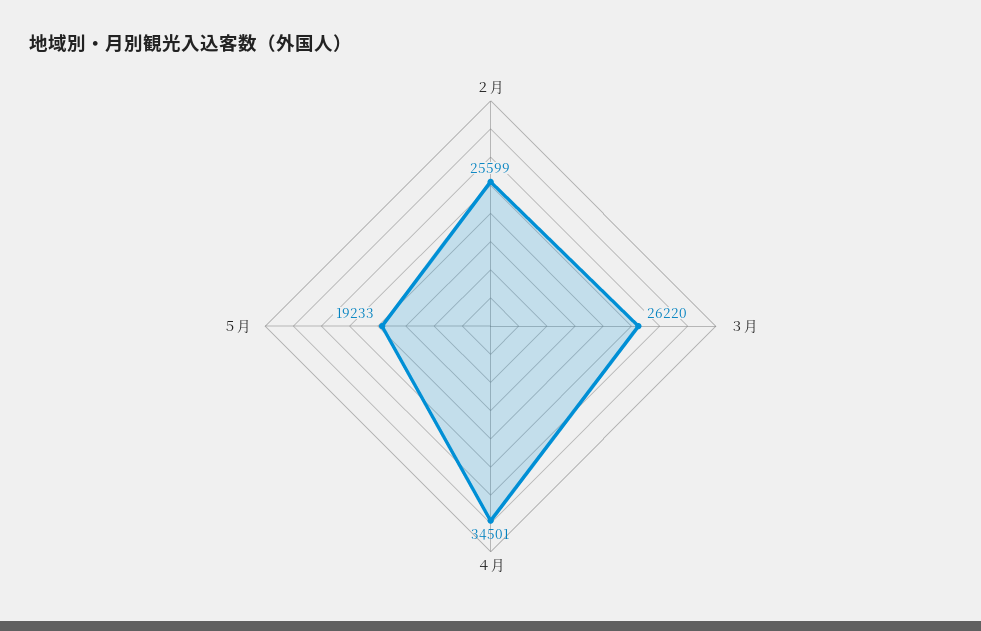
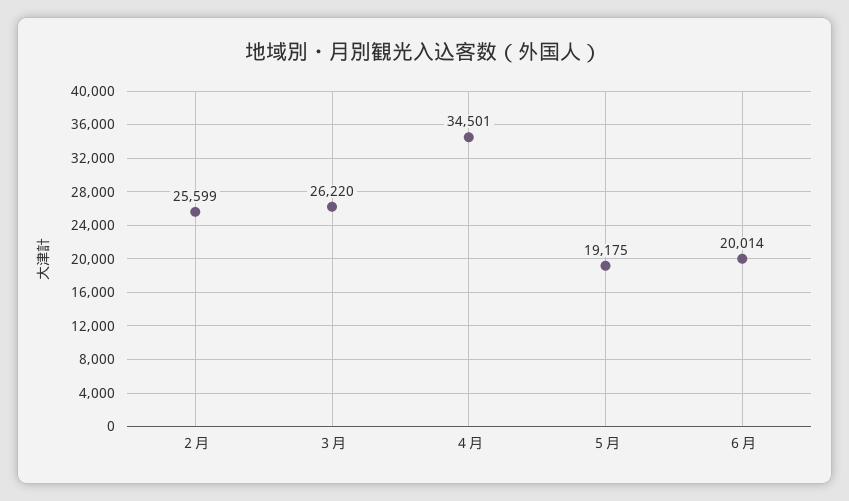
５月: 19233 -> 19175
６月: none -> 20014

